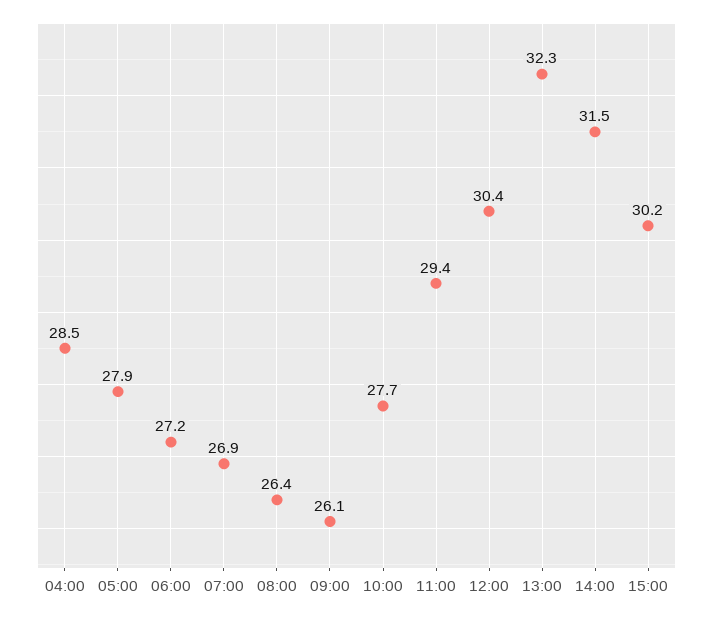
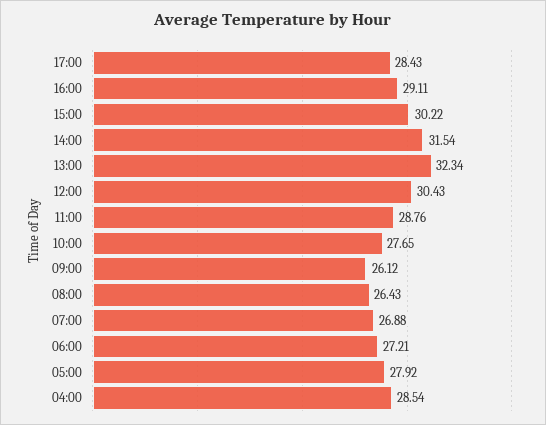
11:00: 29.4 -> 28.76
17:00: none -> 28.43
16:00: none -> 29.11

